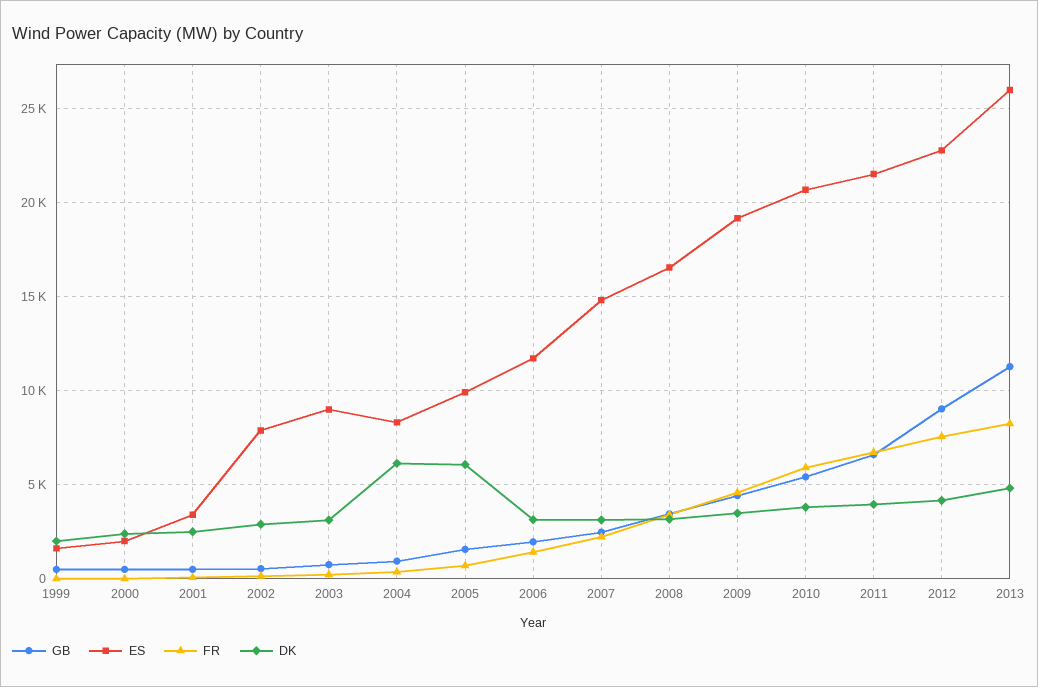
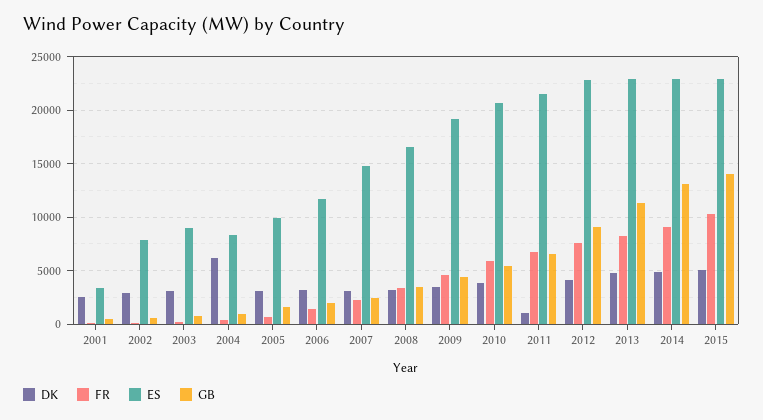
GB, 1999: 500 -> none
ES, 1999: 1500 -> none
FR, 1999: 0 -> none
DK, 1999: 2000 -> none
GB, 2000: 500 -> none
ES, 2000: 2000 -> none
FR, 2000: 0 -> none
DK, 2000: 2500 -> none
DK, 2005: 6000 -> 3000
DK, 2011: 4000 -> 1000
ES, 2013: 26000 -> 23000
DK, 2014: none -> 5000
FR, 2014: none -> 9000
ES, 2014: none -> 23000
GB, 2014: none -> 13000
DK, 2015: none -> 5000
FR, 2015: none -> 10000
ES, 2015: none -> 23000
GB, 2015: none -> 14000

